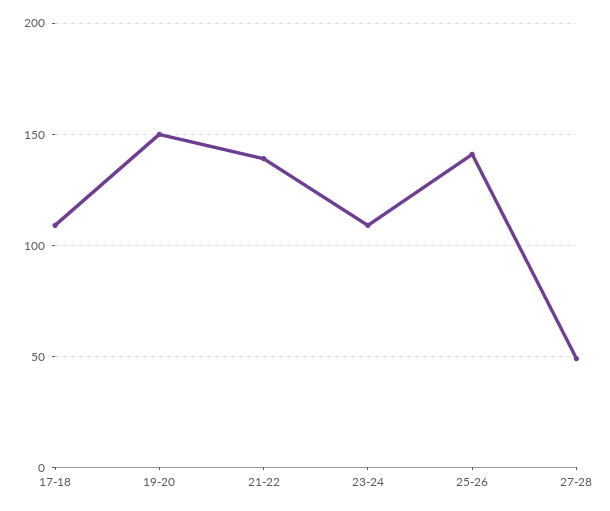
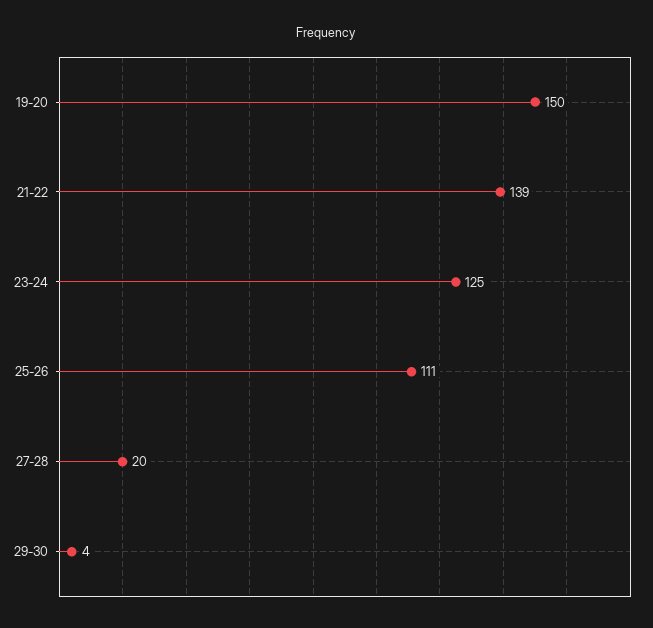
17-18: 110 -> none
23-24: 110 -> 125
25-26: 140 -> 111
27-28: 50 -> 20
29-30: none -> 4

